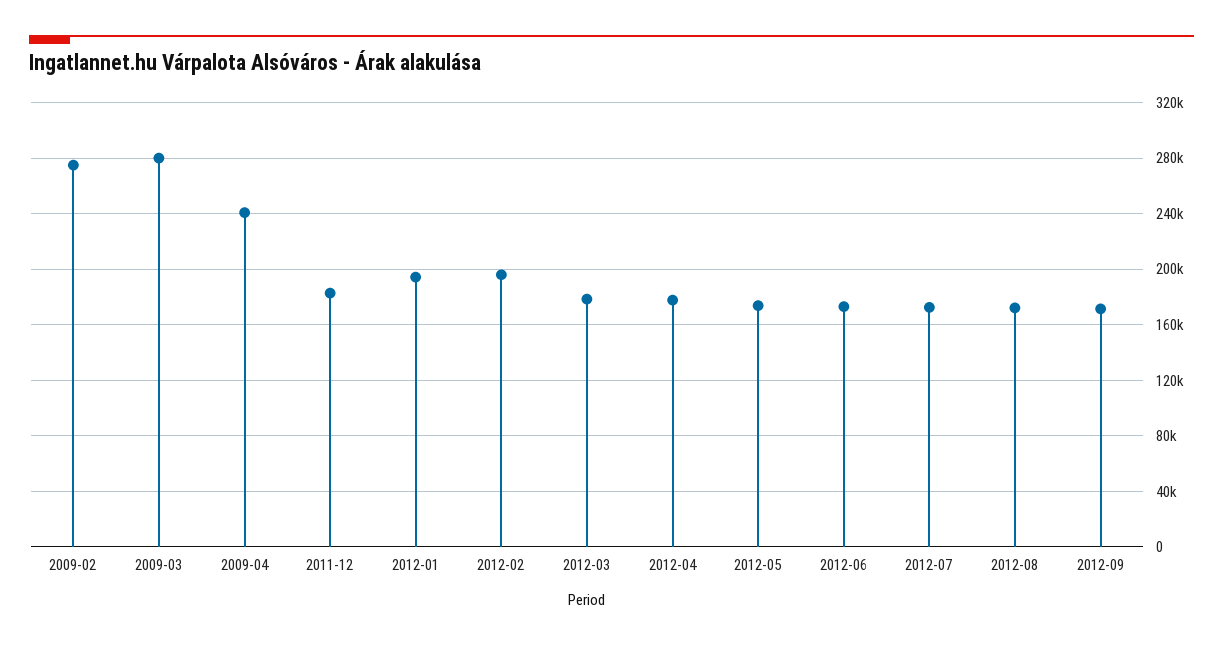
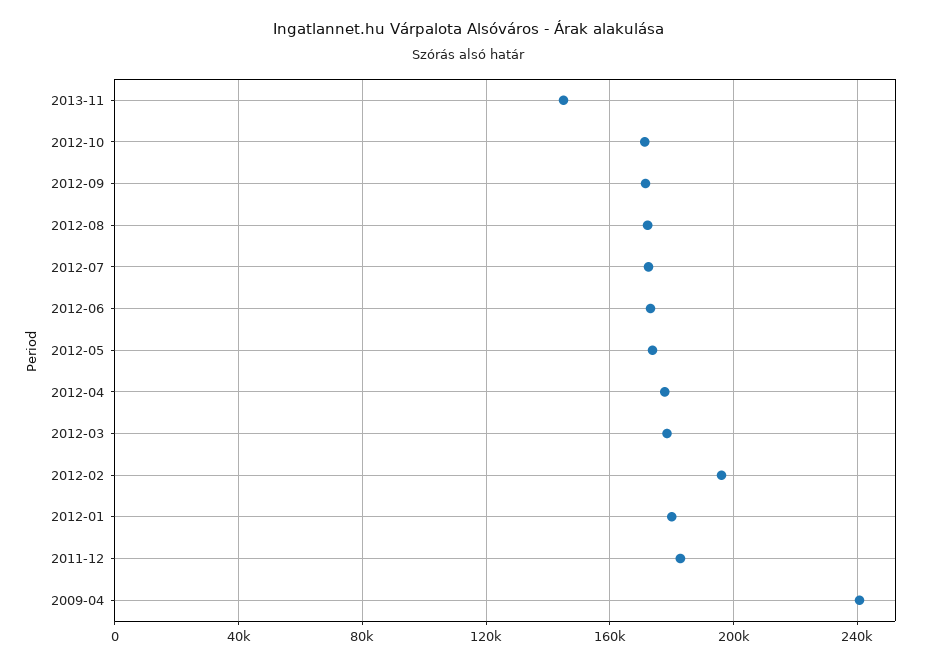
2009-02: 275000 -> none
2009-03: 280000 -> none
2012-01: 195000 -> 180000
2013-11: none -> 145000
2012-10: none -> 170000

